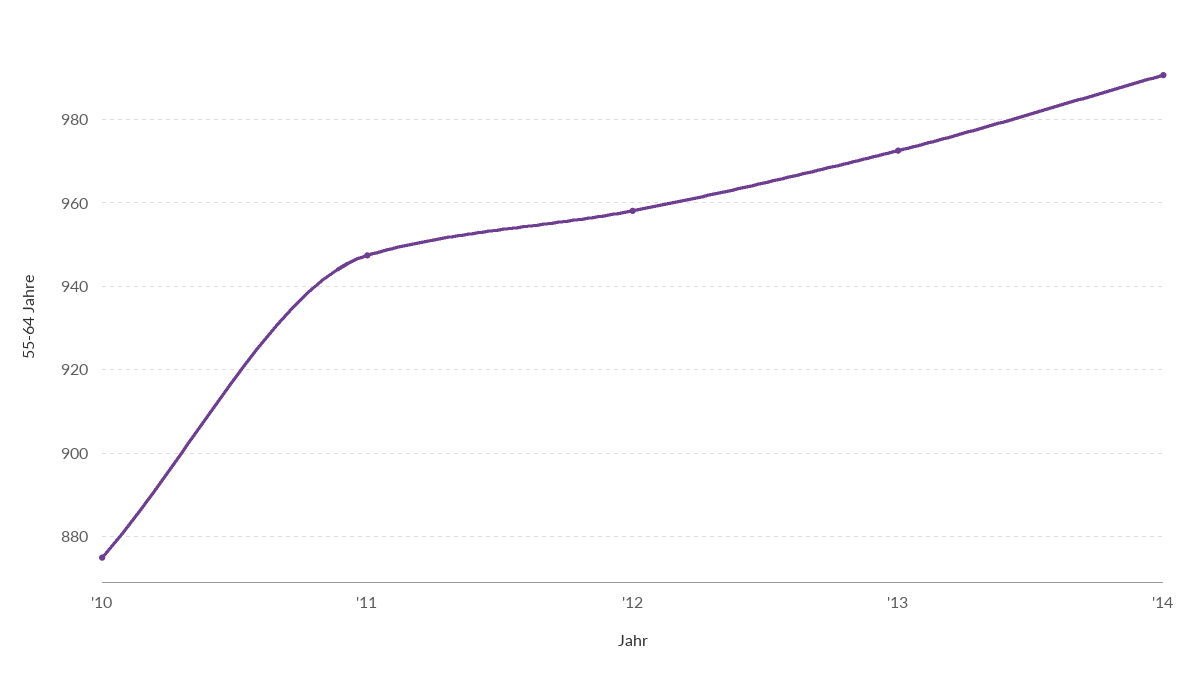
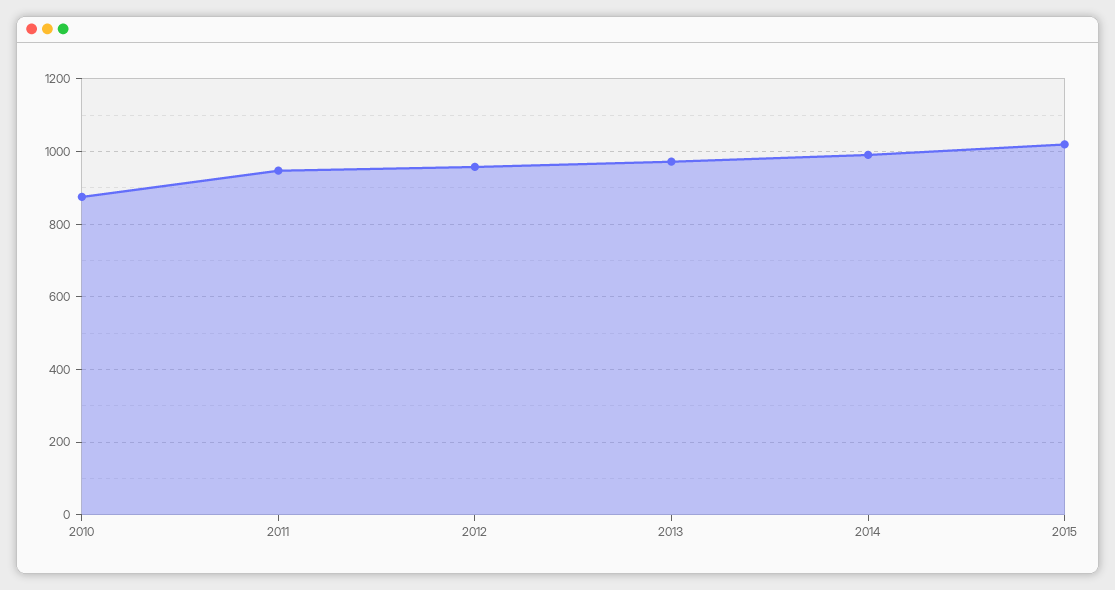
2015: none -> 1020

